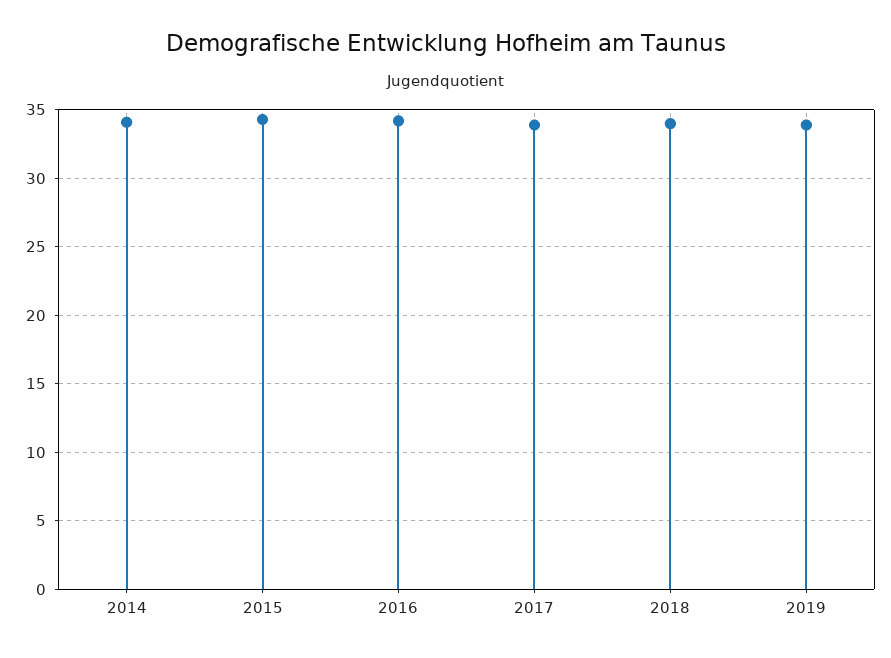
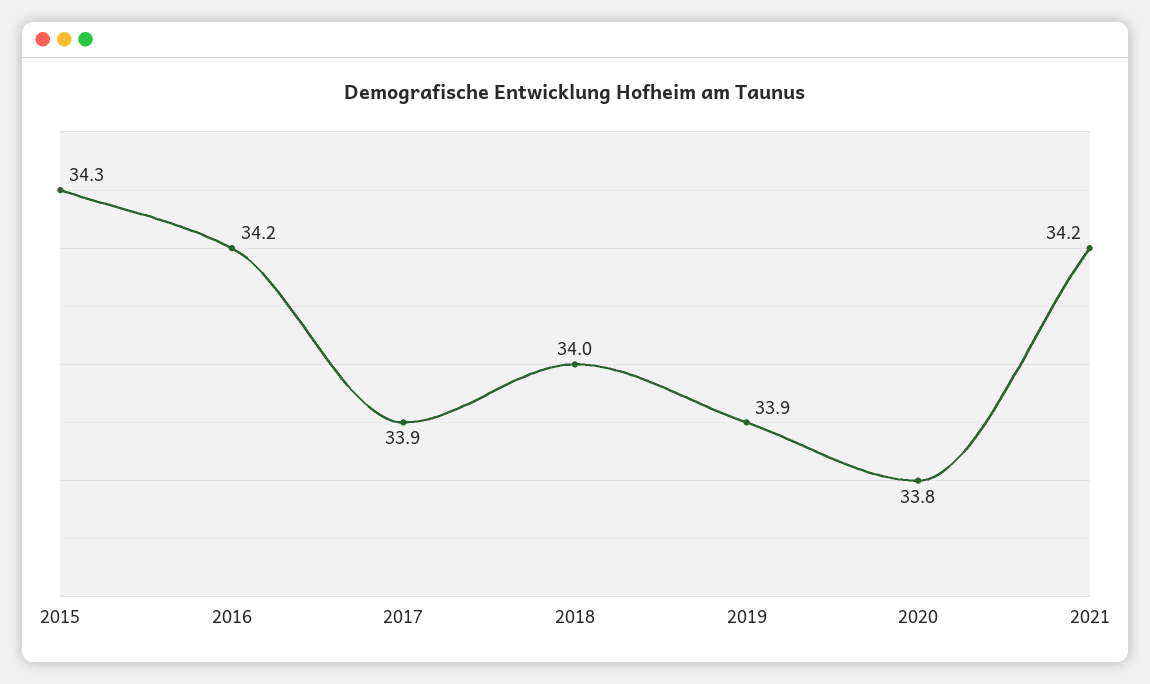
2014: 34 -> none
2020: none -> 33.8
2021: none -> 34.2

